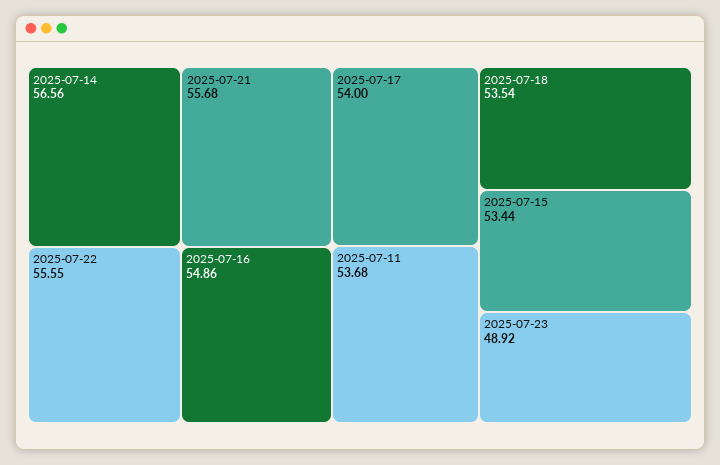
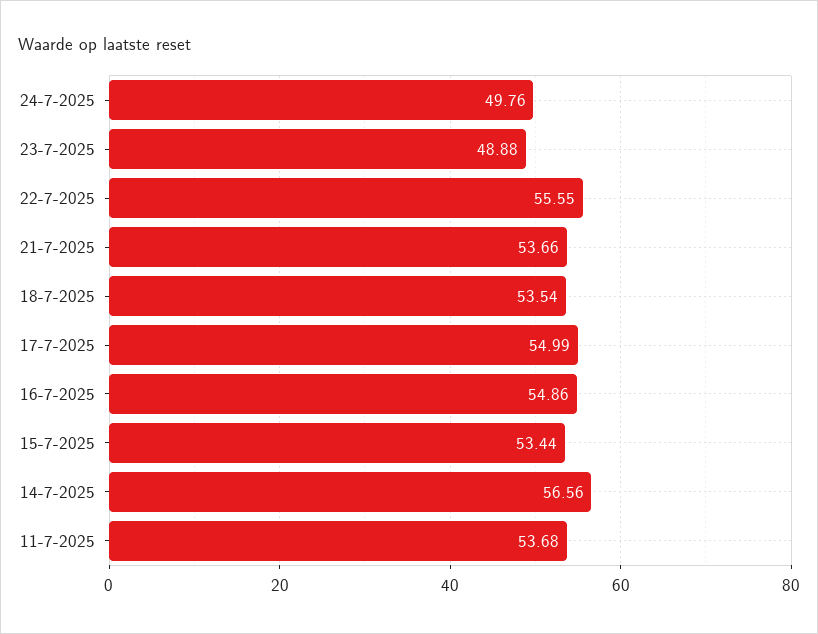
2025-07-21: 55.68 -> 53.66
2025-07-17: 54 -> 54.99
2025-07-23: 48.92 -> 48.88
24-7-2025: none -> 49.76

